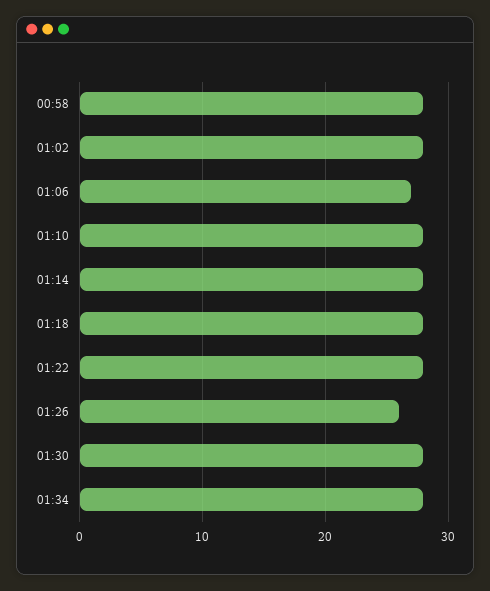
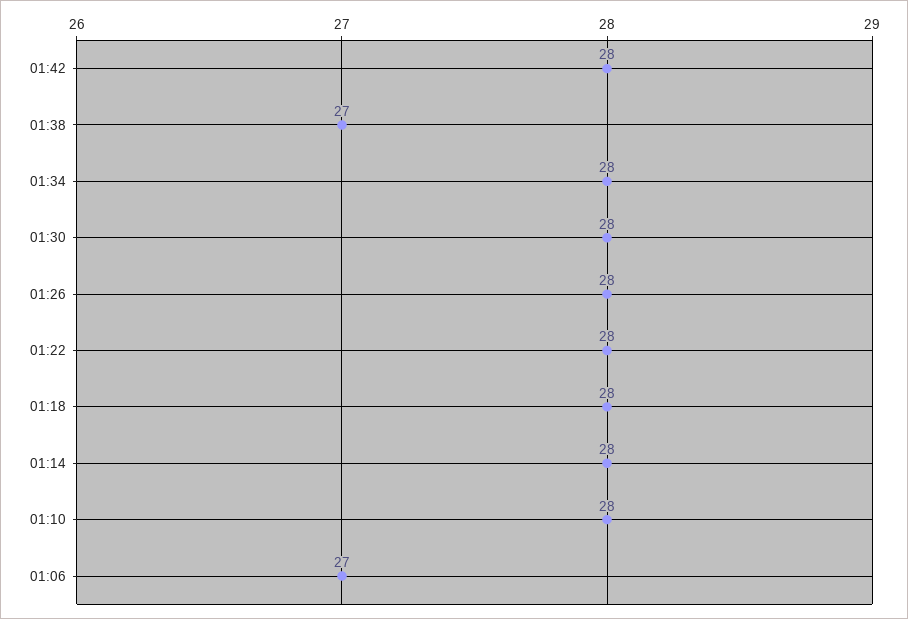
00:58: 28 -> none
01:02: 28 -> none
01:26: 26 -> 28
01:42: none -> 28
01:38: none -> 27

